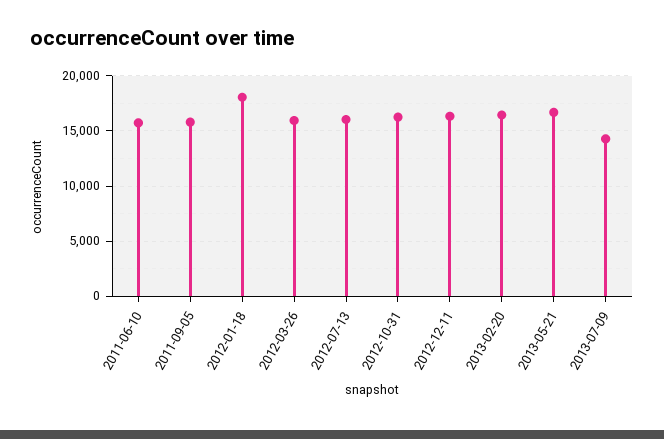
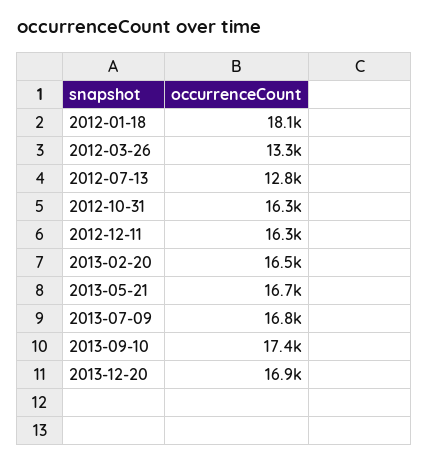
2011-06-10: 16000 -> none
2011-09-05: 16000 -> none
2012-03-26: 16000 -> 13300
2012-07-13: 16000 -> 12800
2013-07-09: 14000 -> 16800
2013-09-10: none -> 17400
2013-12-20: none -> 16900

